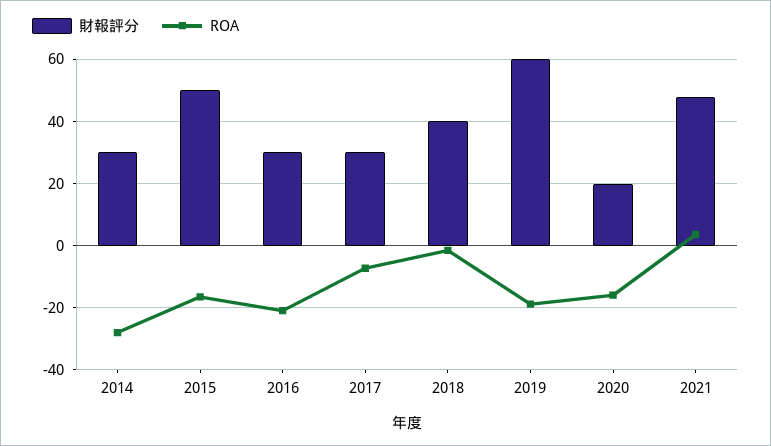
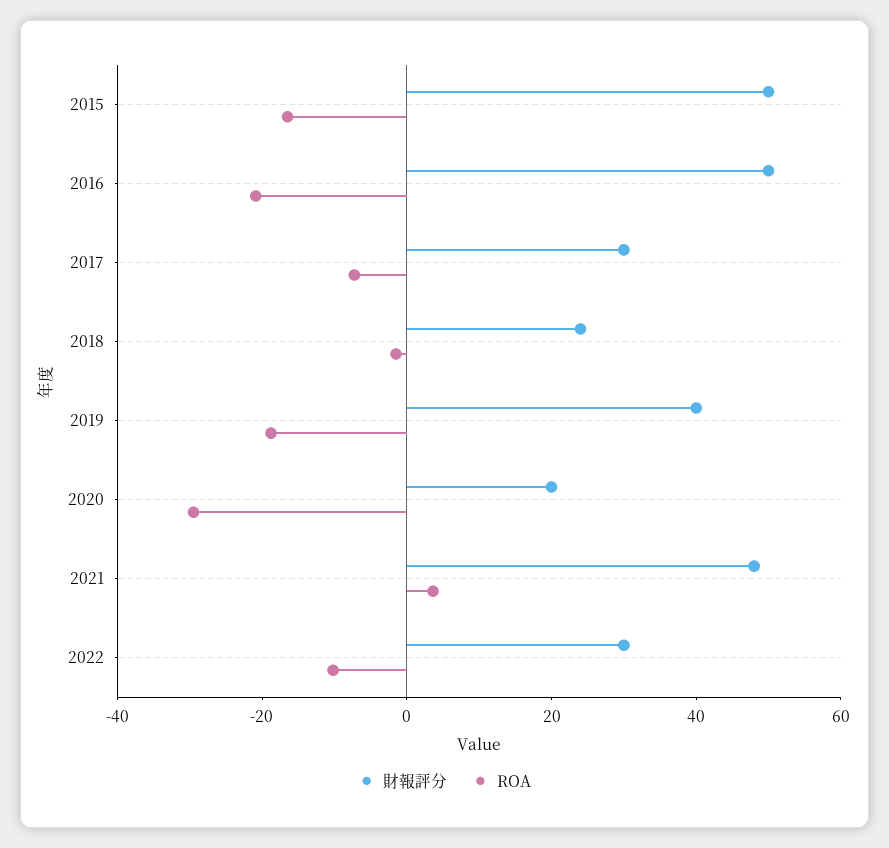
財報評分, 2014: 30 -> none
ROA, 2014: -28 -> none
財報評分, 2016: 30 -> 50
財報評分, 2018: 40 -> 25
財報評分, 2019: 60 -> 40
ROA, 2020: -16 -> -30
財報評分, 2022: none -> 30
ROA, 2022: none -> -10

